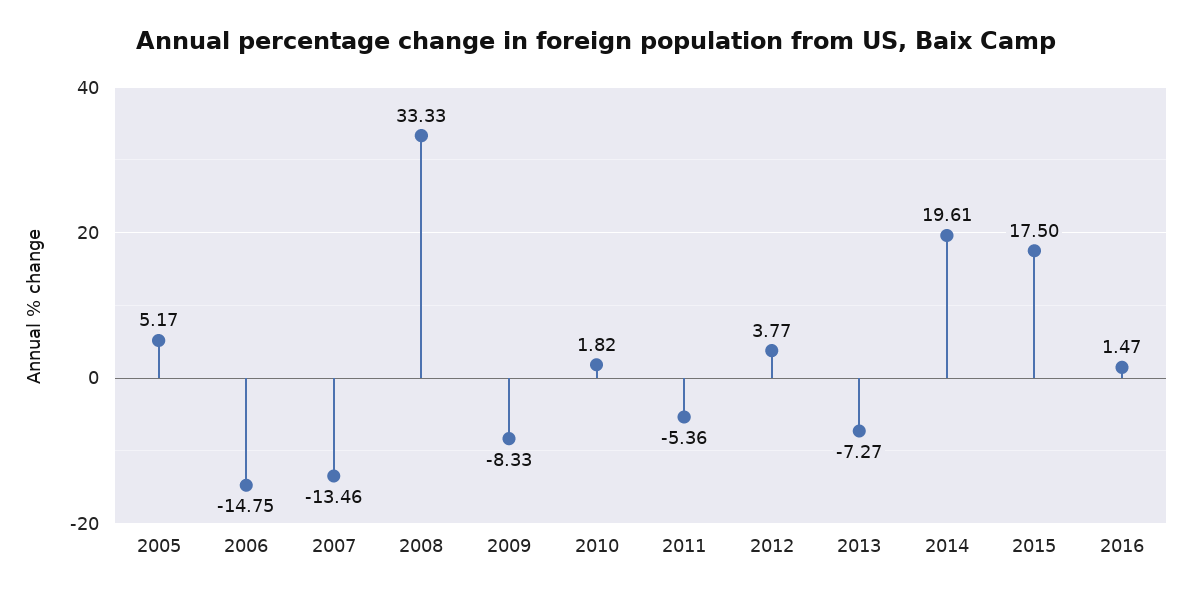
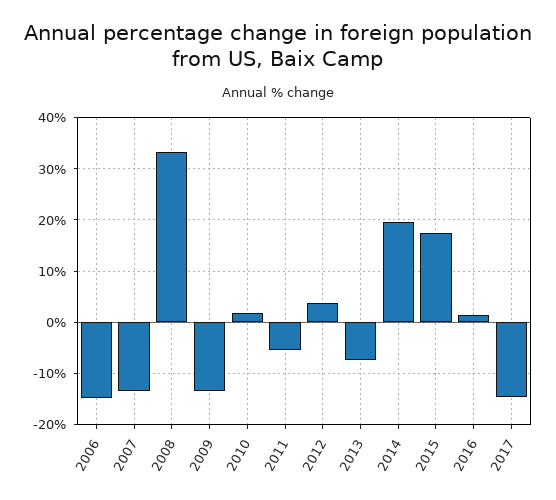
2005: 5.17 -> none
2009: -8.33 -> -14
2017: none -> -14

